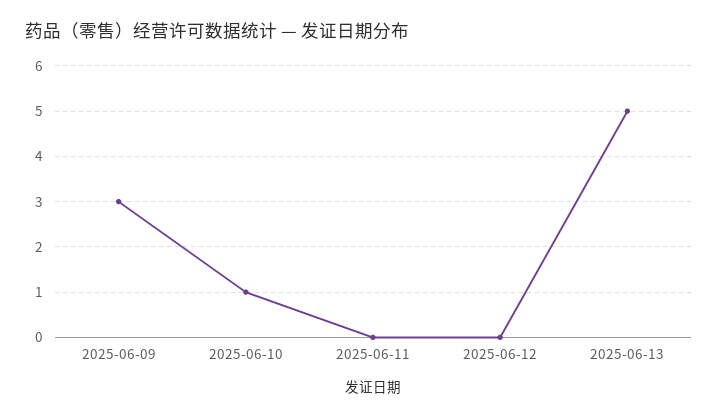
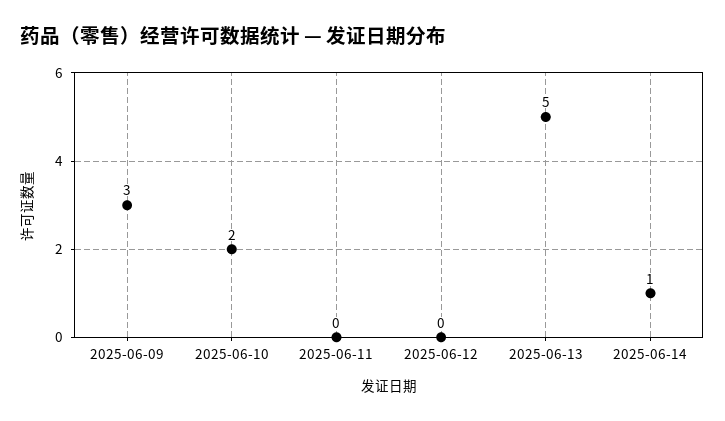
2025-06-10: 1 -> 2
2025-06-14: none -> 1

